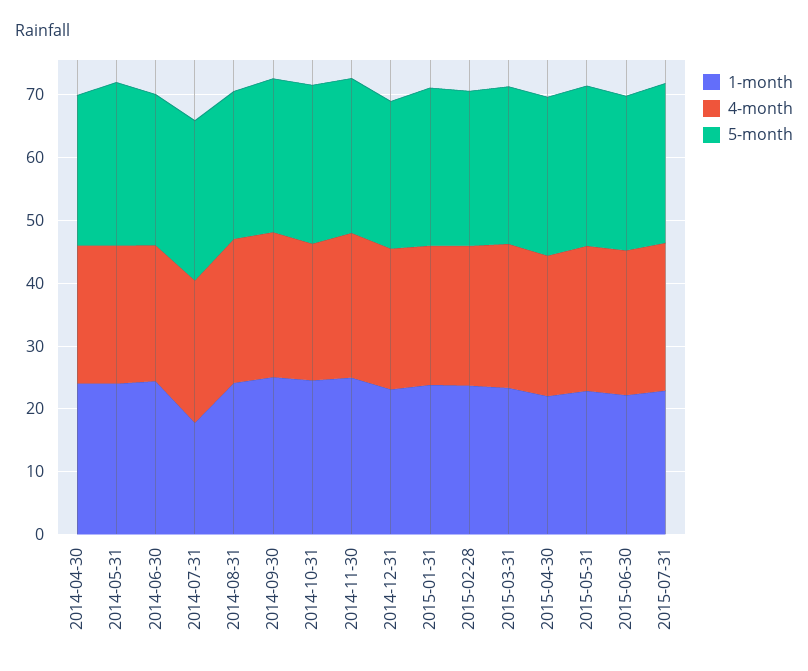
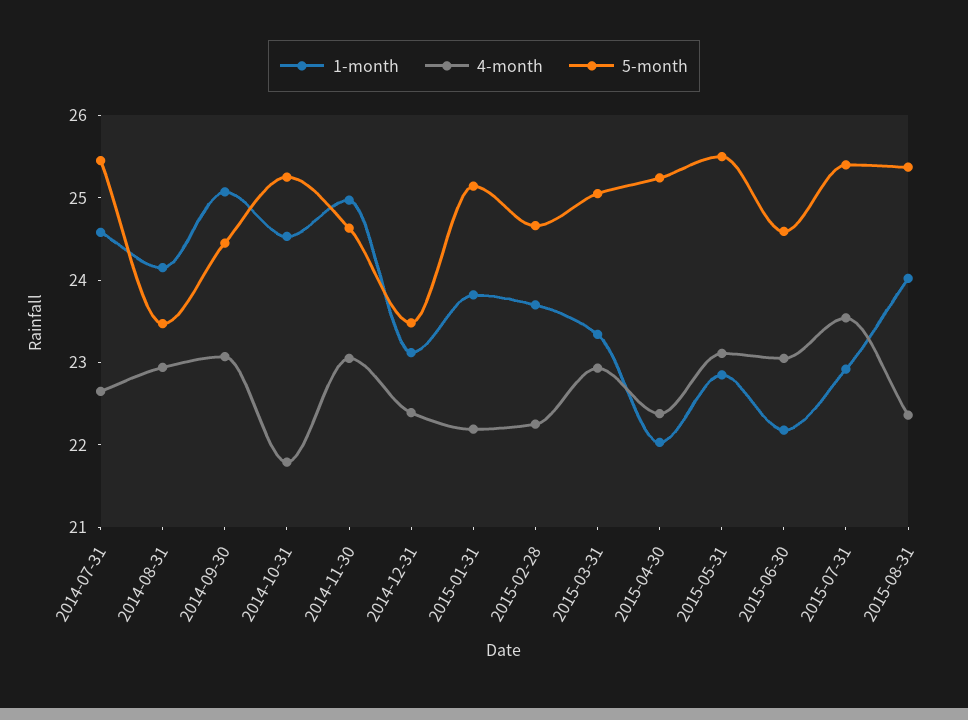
1-month, 2014-04-30: 24 -> none
4-month, 2014-04-30: 22 -> none
5-month, 2014-04-30: 24 -> none
1-month, 2014-05-31: 24 -> none
4-month, 2014-05-31: 22 -> none
5-month, 2014-05-31: 26 -> none
1-month, 2014-06-30: 24 -> none
4-month, 2014-06-30: 22 -> none
5-month, 2014-06-30: 24 -> none
1-month, 2014-07-31: 18 -> 24.6
1-month, 2015-08-31: none -> 24
4-month, 2015-08-31: none -> 22.4
5-month, 2015-08-31: none -> 25.4

